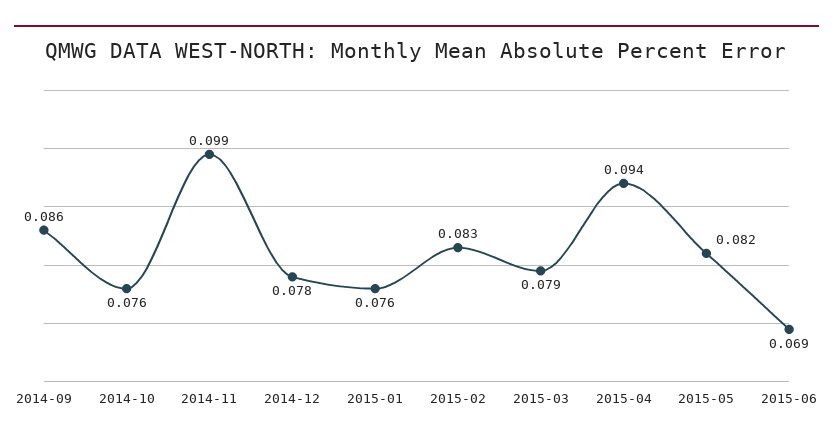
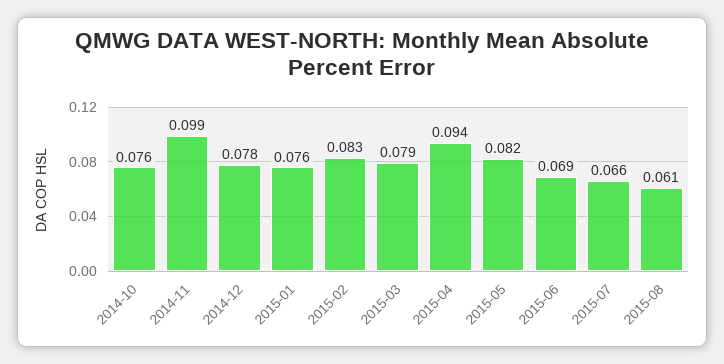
2014-09: 0.086 -> none
2015-07: none -> 0.066
2015-08: none -> 0.061

